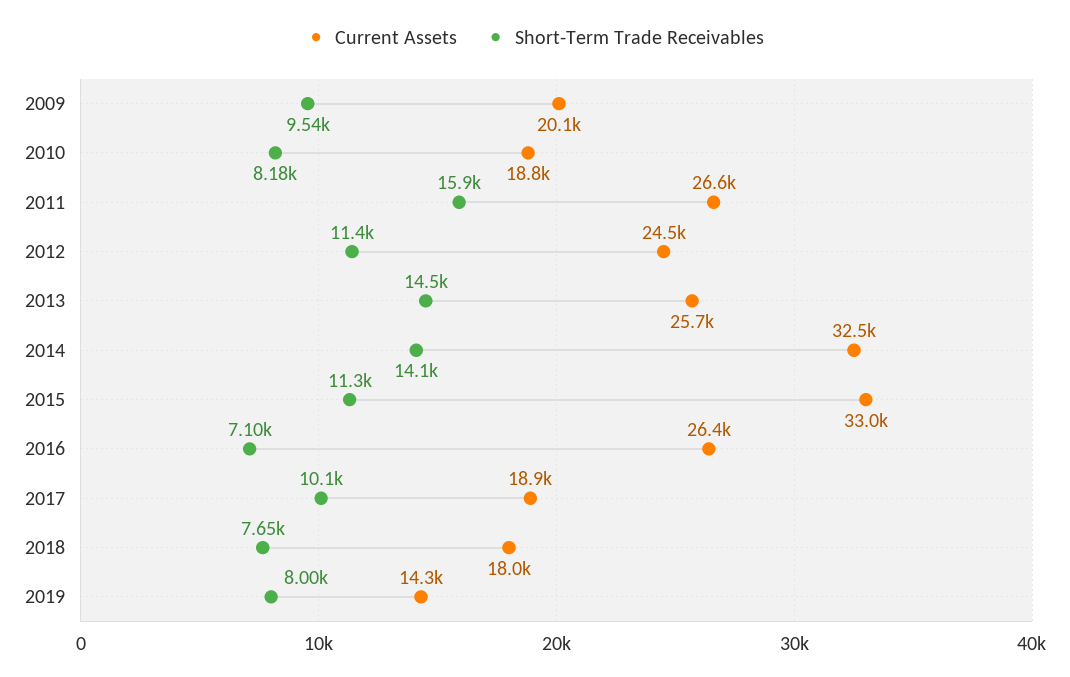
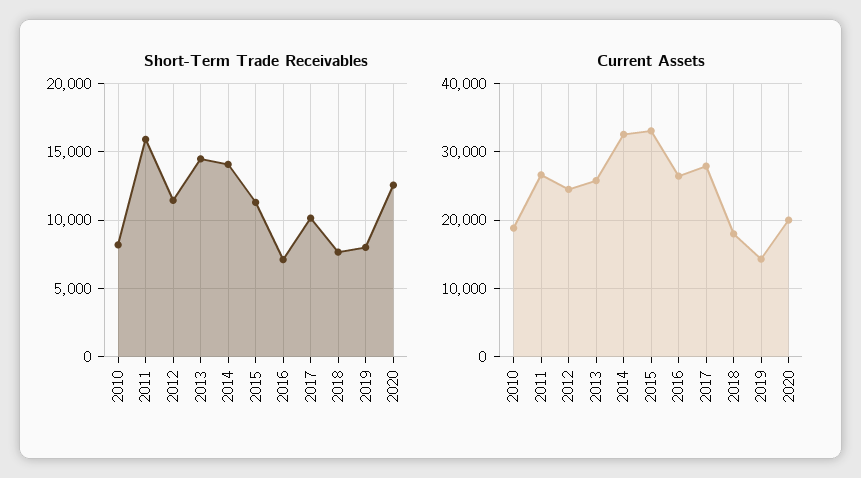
Current Assets, 2009: 20100 -> none
Short-Term Trade Receivables, 2009: 9540 -> none
Current Assets, 2017: 18900 -> 28000
Short-Term Trade Receivables, 2020: none -> 12500
Current Assets, 2020: none -> 20000

